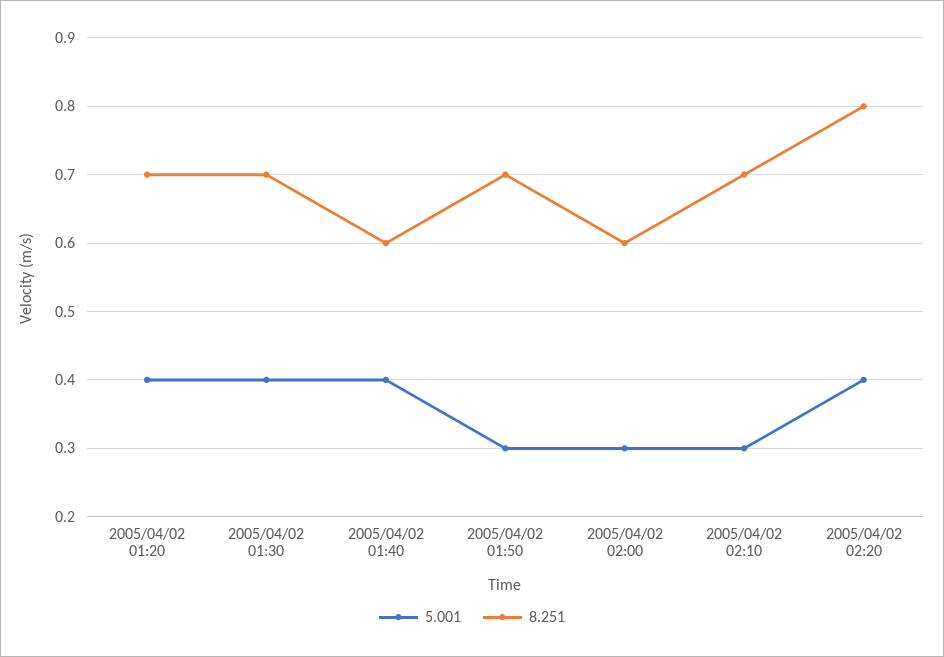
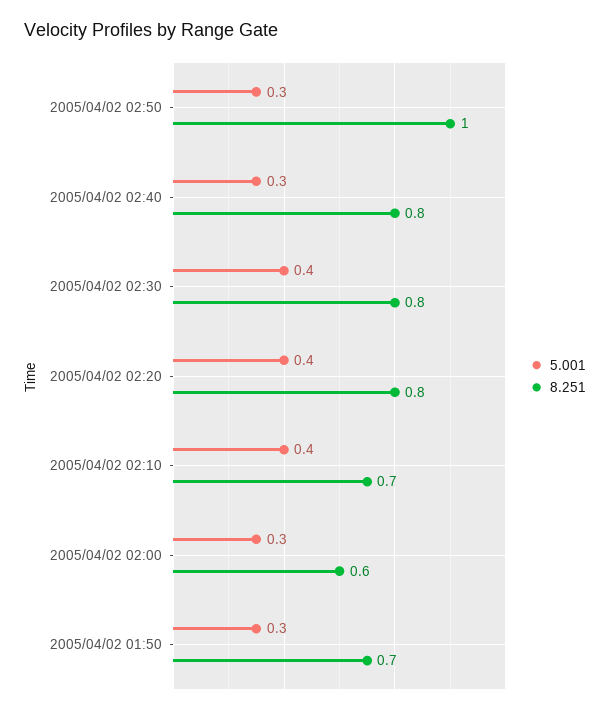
5.001, 2005/04/02 01:20: 0.4 -> none
8.251, 2005/04/02 01:20: 0.7 -> none
5.001, 2005/04/02 01:30: 0.4 -> none
8.251, 2005/04/02 01:30: 0.7 -> none
5.001, 2005/04/02 01:40: 0.4 -> none
8.251, 2005/04/02 01:40: 0.6 -> none
5.001, 2005/04/02 02:10: 0.3 -> 0.4
5.001, 2005/04/02 02:50: none -> 0.3
8.251, 2005/04/02 02:50: none -> 1
5.001, 2005/04/02 02:40: none -> 0.3
8.251, 2005/04/02 02:40: none -> 0.8
5.001, 2005/04/02 02:30: none -> 0.4
8.251, 2005/04/02 02:30: none -> 0.8

